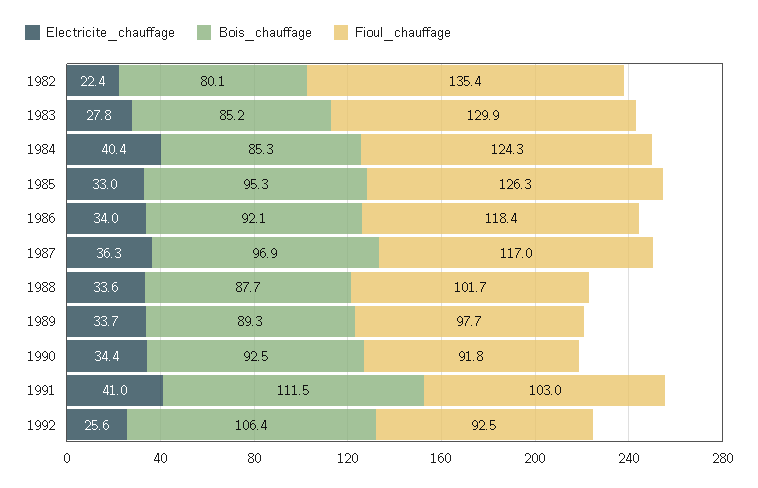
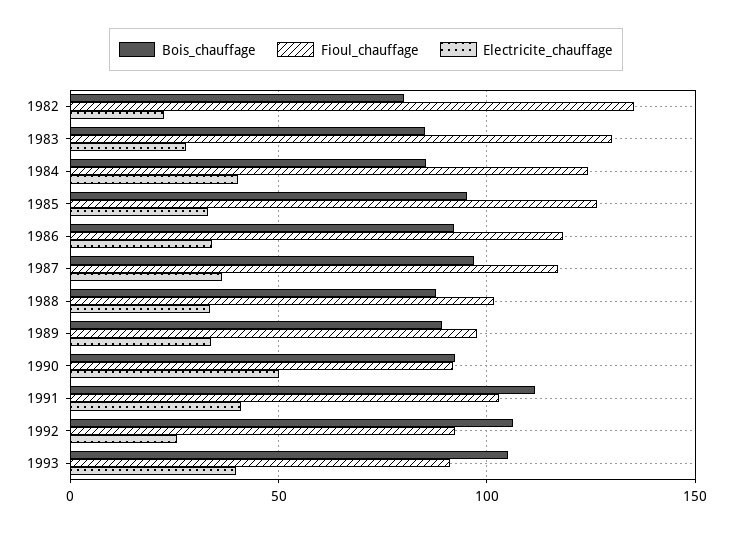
Electricite_chauffage, 1990: 34.4 -> 50
Bois_chauffage, 1993: none -> 105
Fioul_chauffage, 1993: none -> 90
Electricite_chauffage, 1993: none -> 40

